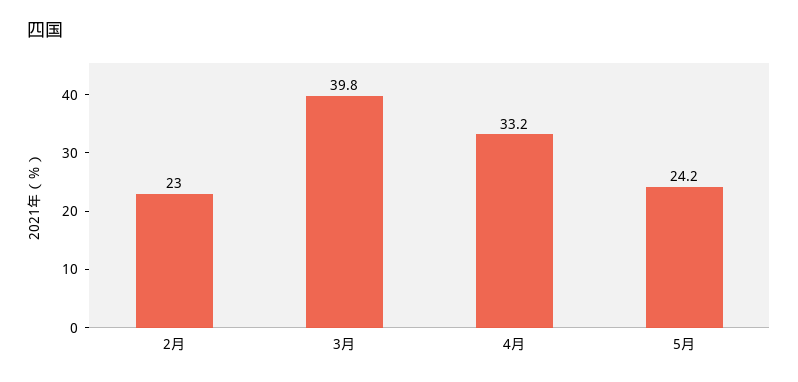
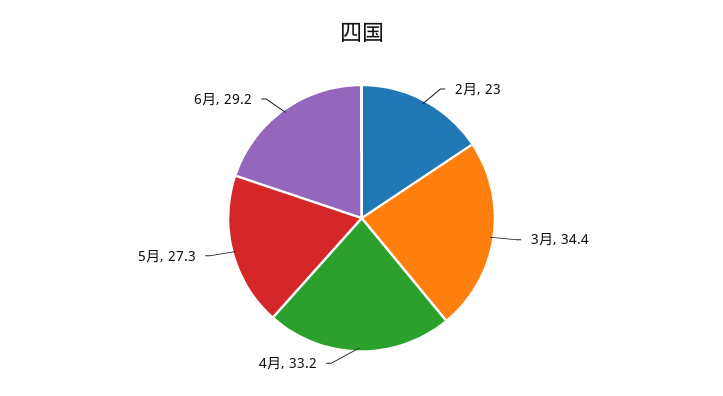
3月: 39.8 -> 34.4
5月: 24.2 -> 27.3
6月: none -> 29.2

